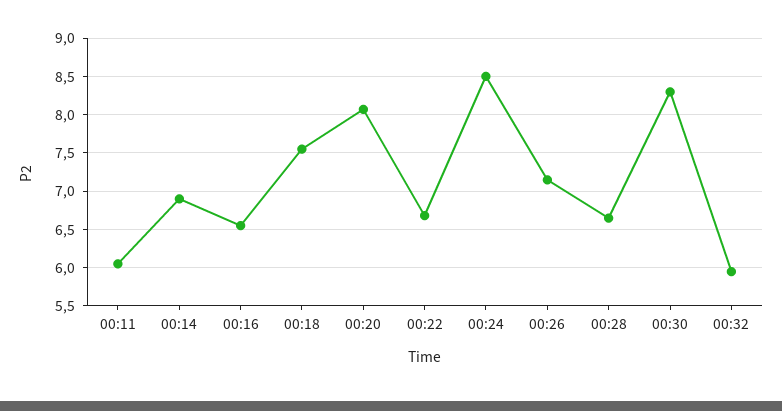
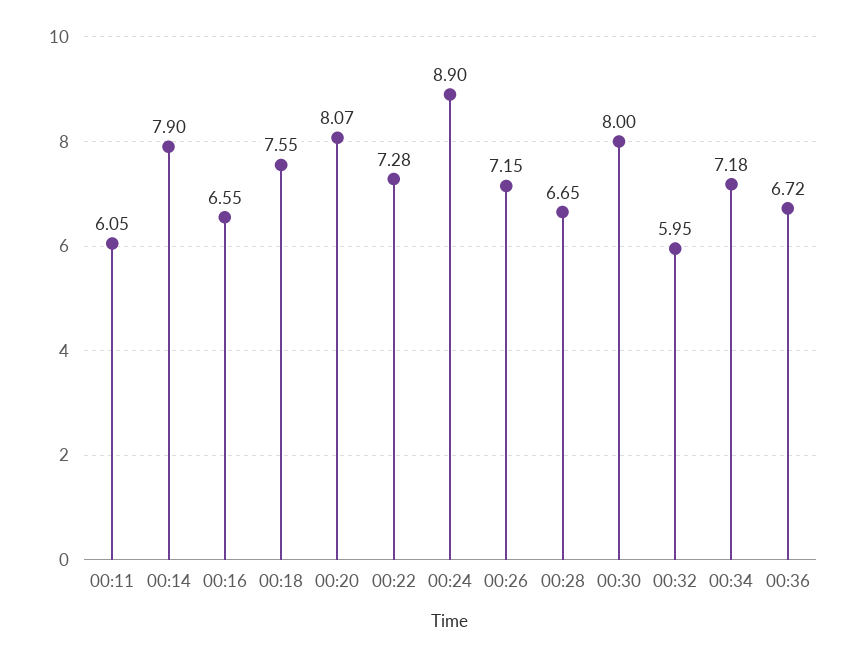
00:14: 6.9 -> 7.9
00:22: 6.7 -> 7.28
00:24: 8.5 -> 8.9
00:30: 8.3 -> 8
00:34: none -> 7.18
00:36: none -> 6.72

